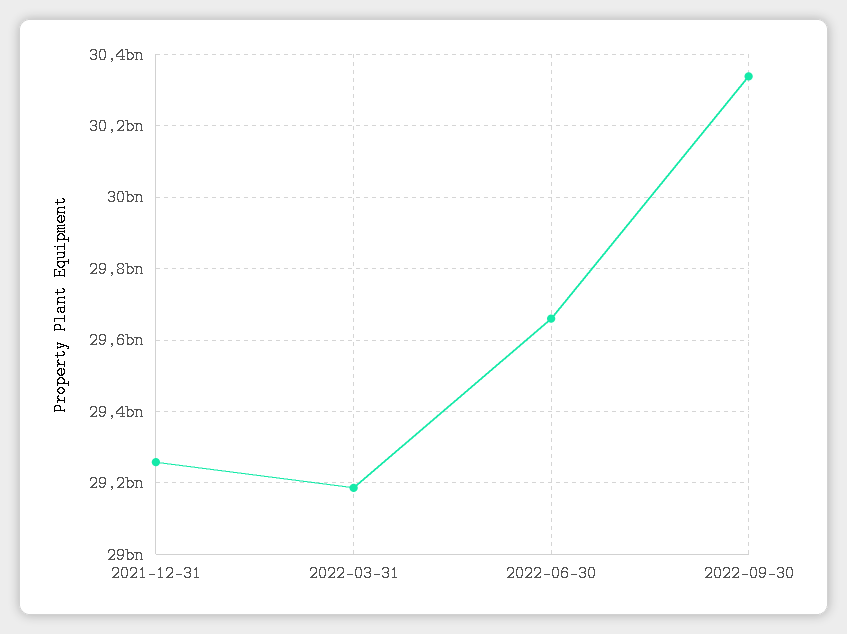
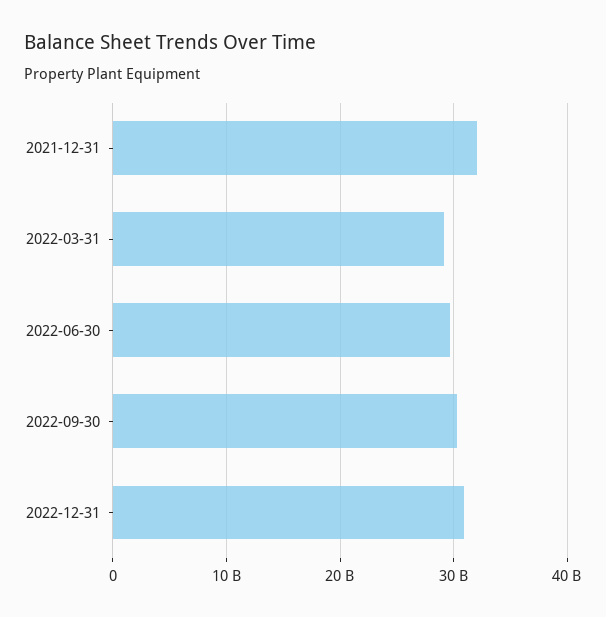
2021-12-31: 29260000000 -> 32000000000
2022-12-31: none -> 31000000000

